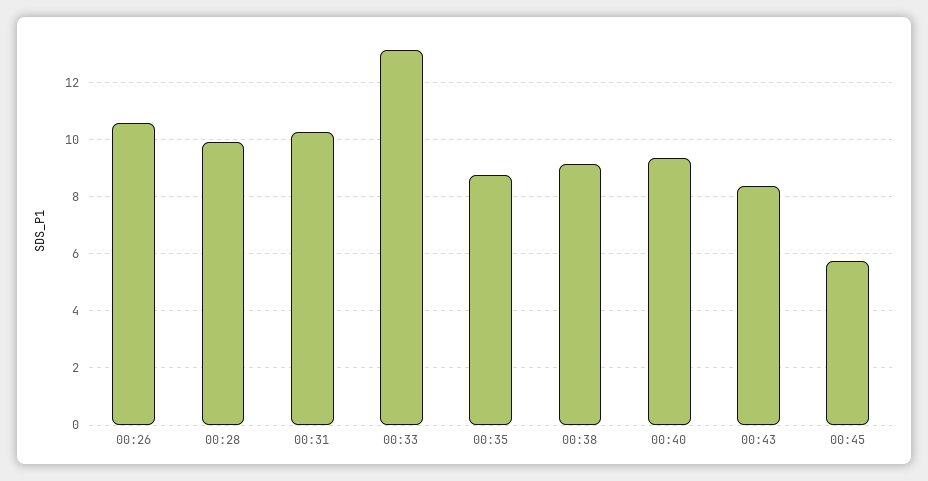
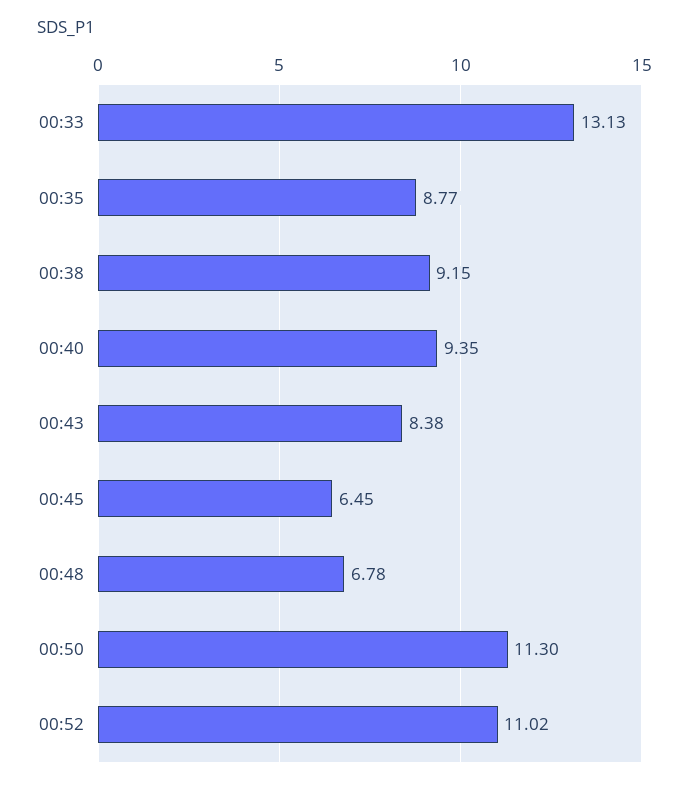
00:26: 10.5 -> none
00:28: 10 -> none
00:31: 10.25 -> none
00:45: 5.75 -> 6.45
00:48: none -> 6.78
00:50: none -> 11.3
00:52: none -> 11.02

